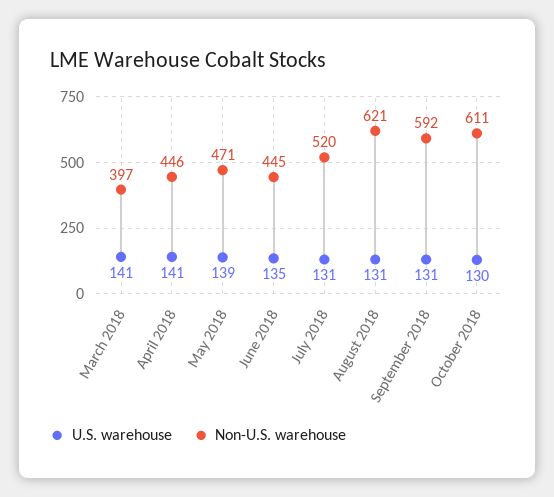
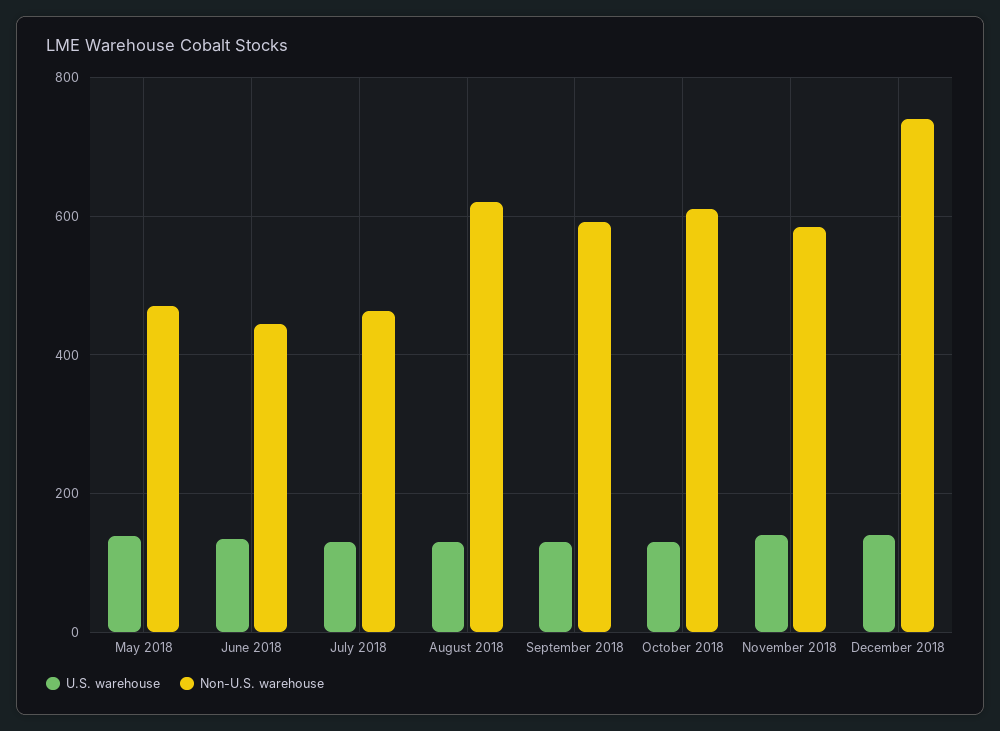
U.S. warehouse, March 2018: 141 -> none
Non-U.S. warehouse, March 2018: 397 -> none
U.S. warehouse, April 2018: 141 -> none
Non-U.S. warehouse, April 2018: 446 -> none
Non-U.S. warehouse, July 2018: 520 -> 460
U.S. warehouse, November 2018: none -> 140
Non-U.S. warehouse, November 2018: none -> 580
U.S. warehouse, December 2018: none -> 140
Non-U.S. warehouse, December 2018: none -> 740

